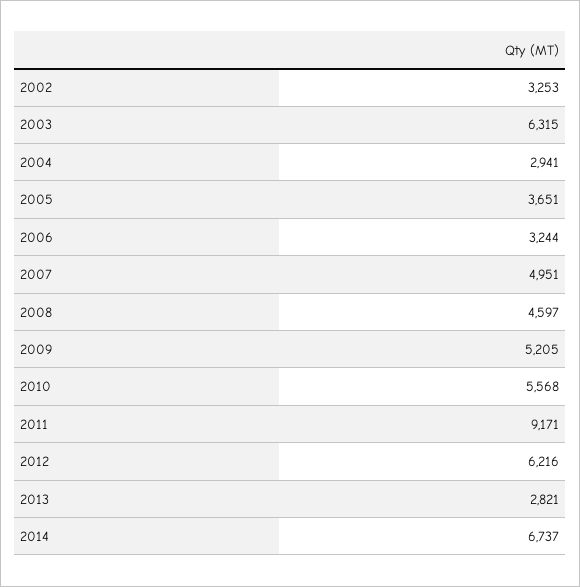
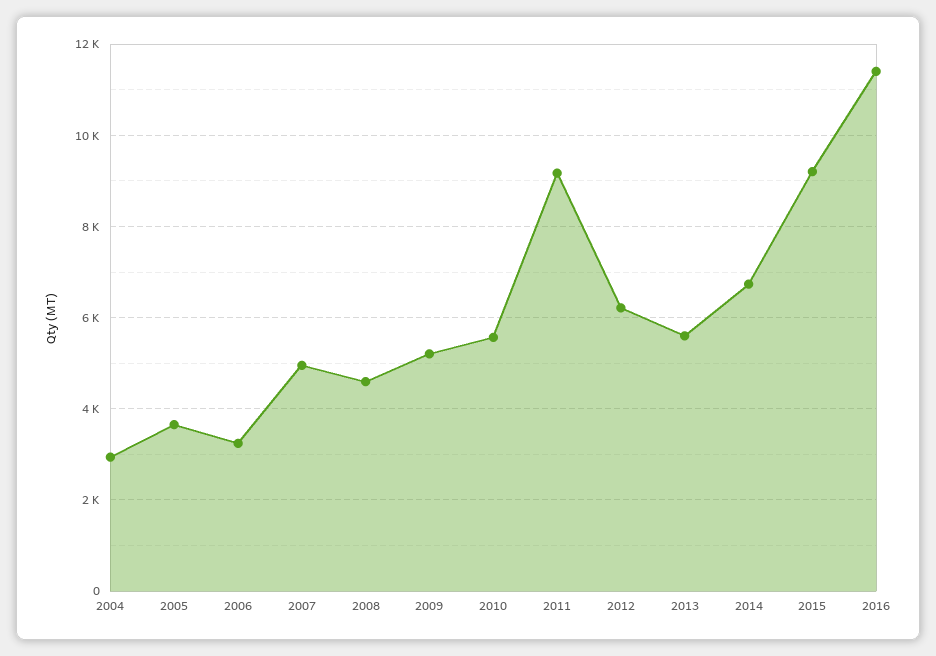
2002: 3253 -> none
2003: 6315 -> none
2013: 2821 -> 5600
2015: none -> 9200
2016: none -> 11400

